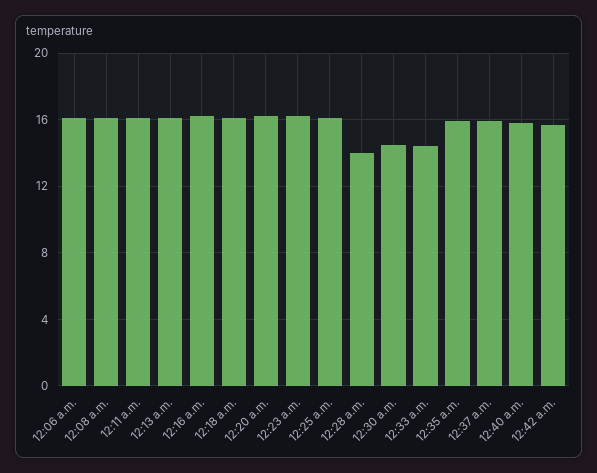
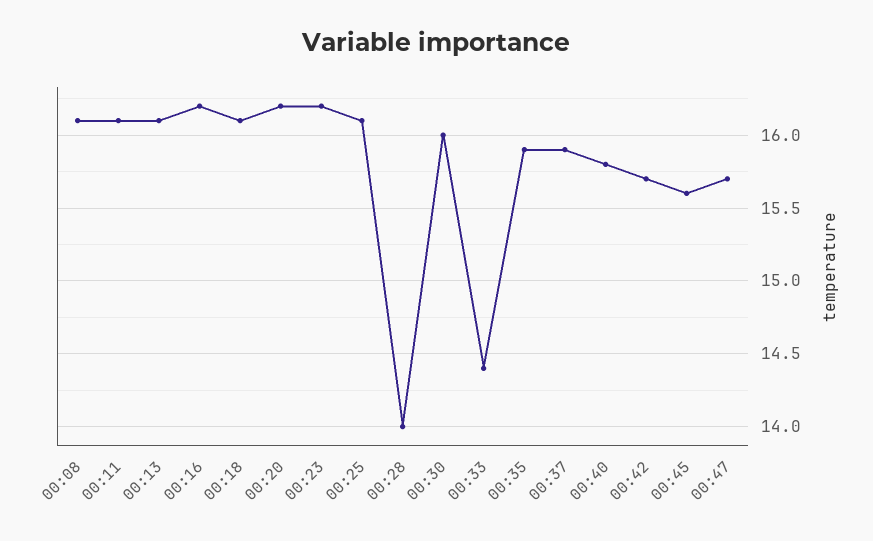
12:06 a.m.: 16 -> none
12:30 a.m.: 14.5 -> 16
00:45: none -> 15.6
00:47: none -> 15.7

